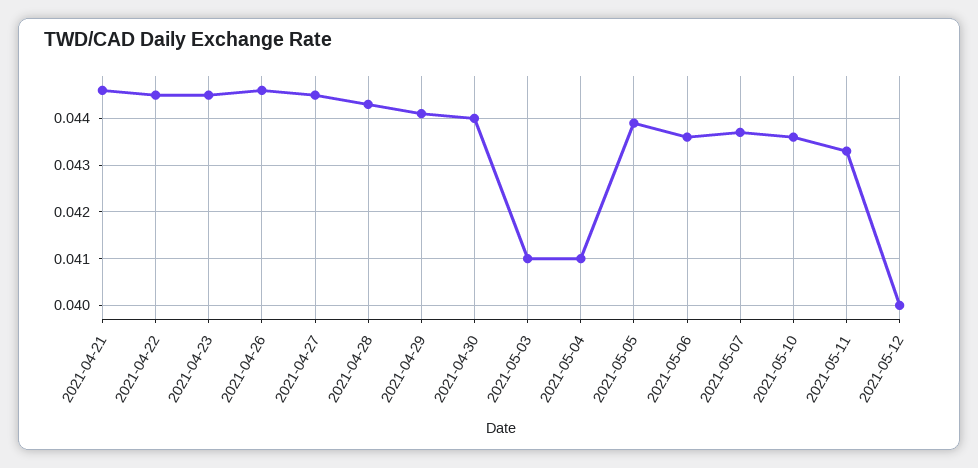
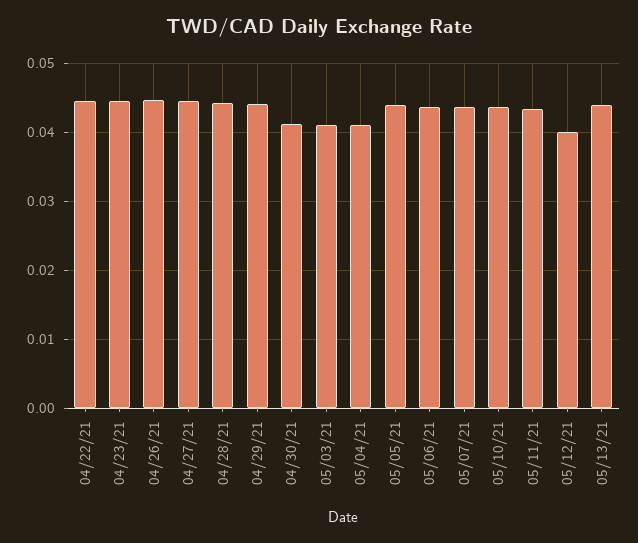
2021-04-21: 0.0445 -> none
2021-04-30: 0.044 -> 0.041
05/13/21: none -> 0.044

